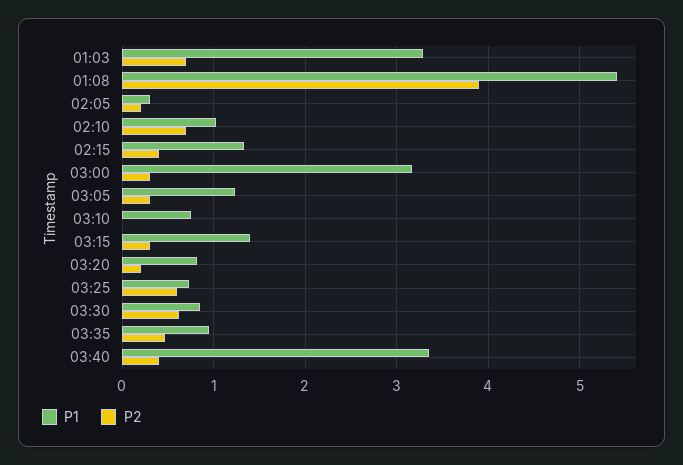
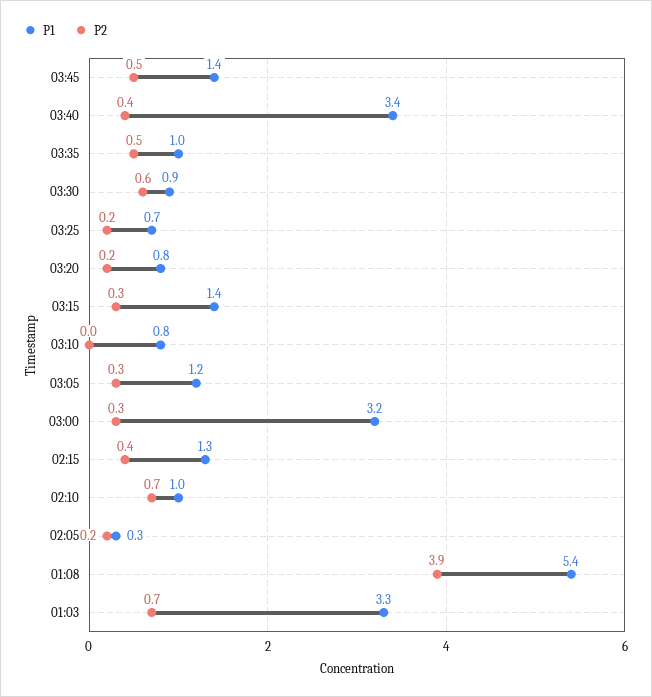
P2, 03:25: 0.6 -> 0.2
P1, 03:45: none -> 1.4
P2, 03:45: none -> 0.5

